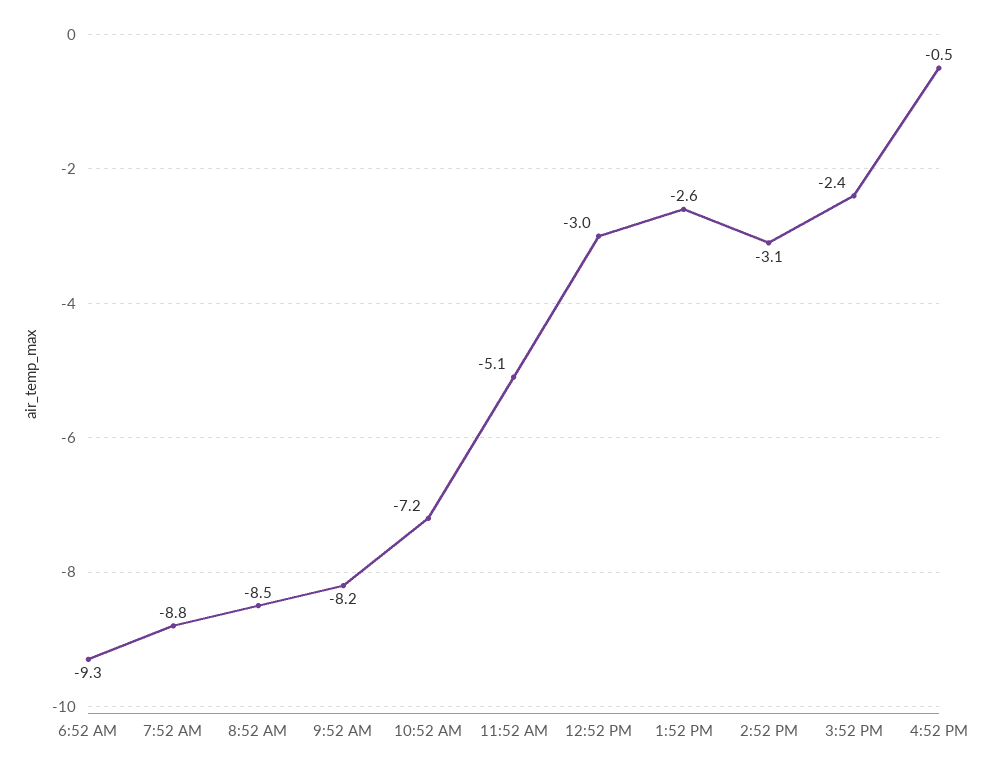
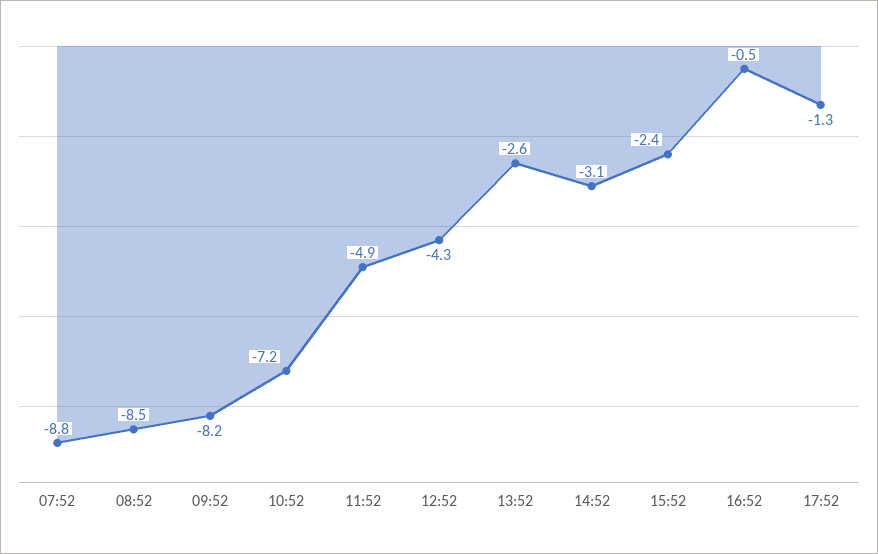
6:52 AM: -9.3 -> none
11:52 AM: -5.1 -> -4.9
12:52 PM: -3 -> -4.3
17:52: none -> -1.3

